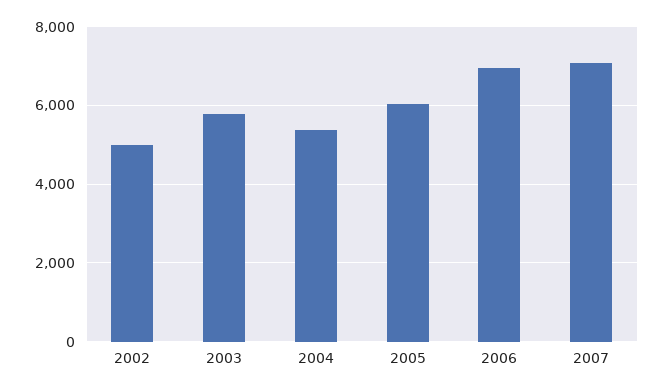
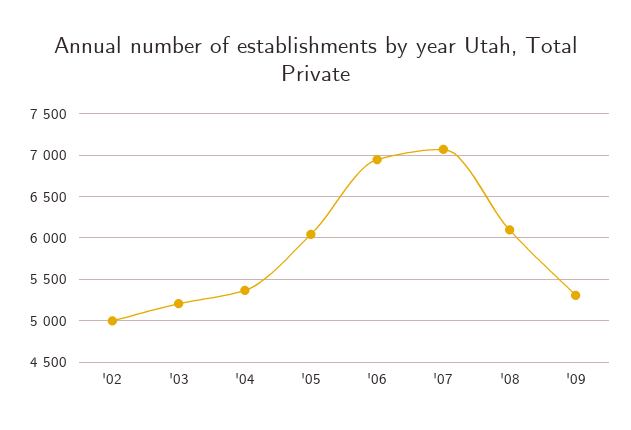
2003: 5800 -> 5200
'08: none -> 6100
'09: none -> 5300

